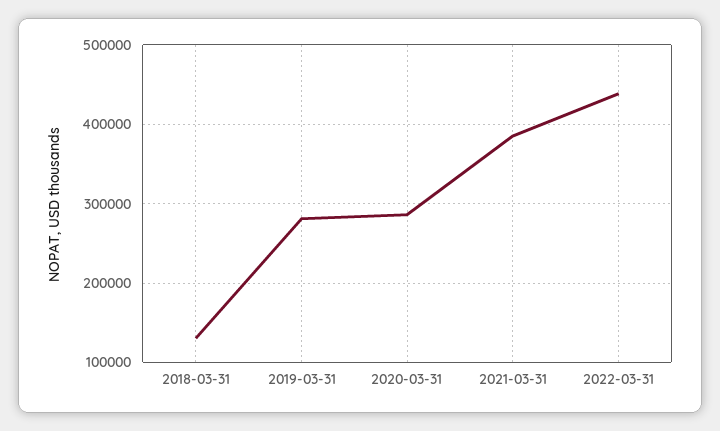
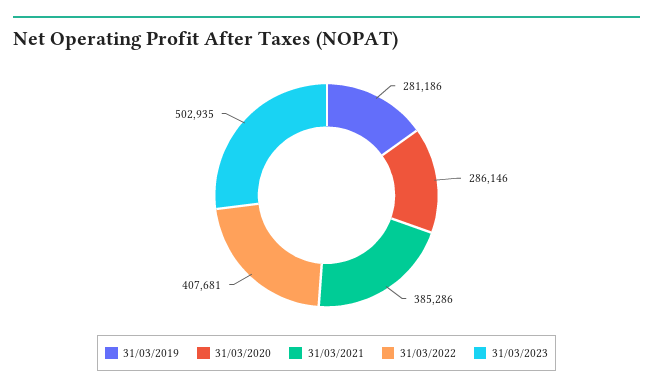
2018-03-31: 130000 -> none
2022-03-31: 440000 -> 407681
31/03/2023: none -> 502935

